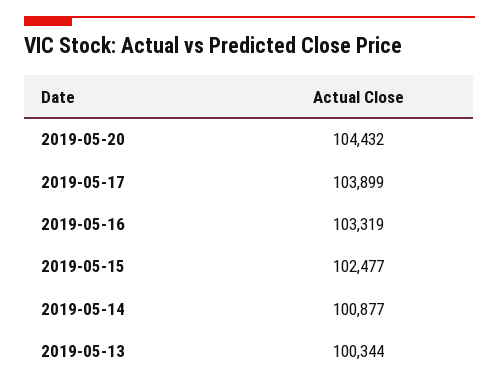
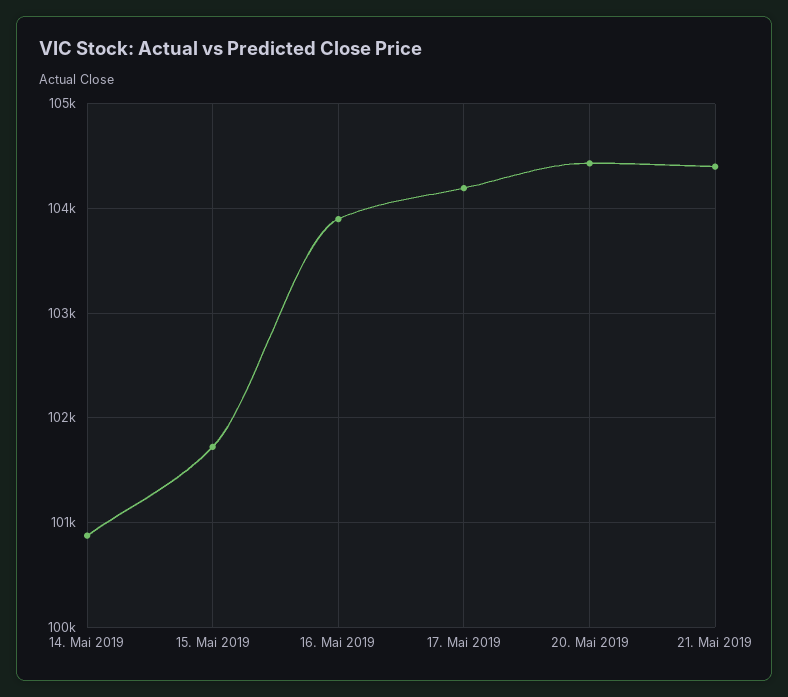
2019-05-17: 103899 -> 104200
2019-05-16: 103319 -> 103900
2019-05-15: 102477 -> 101700
2019-05-13: 100344 -> none
21. Mai 2019: none -> 104400

